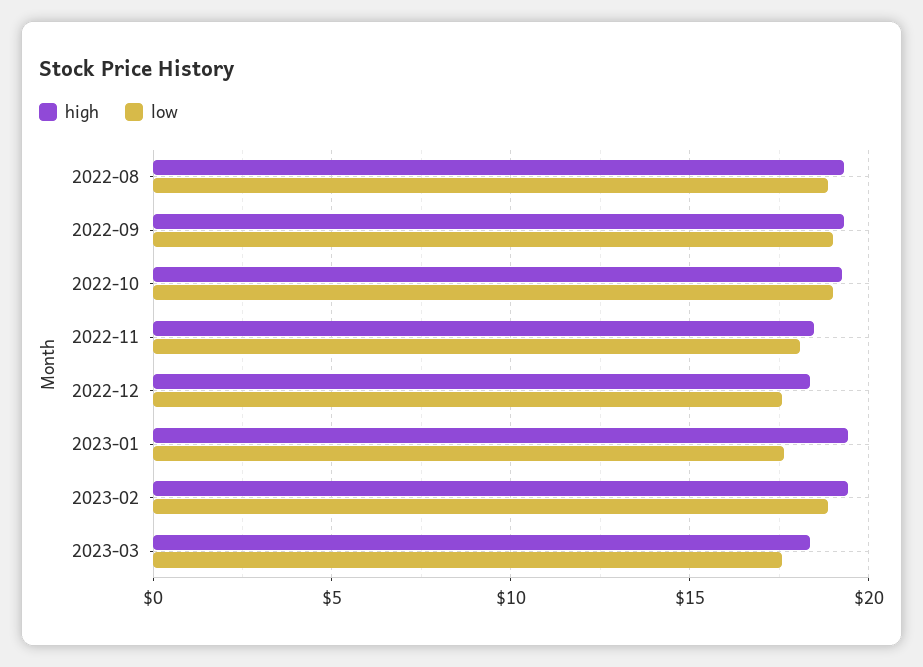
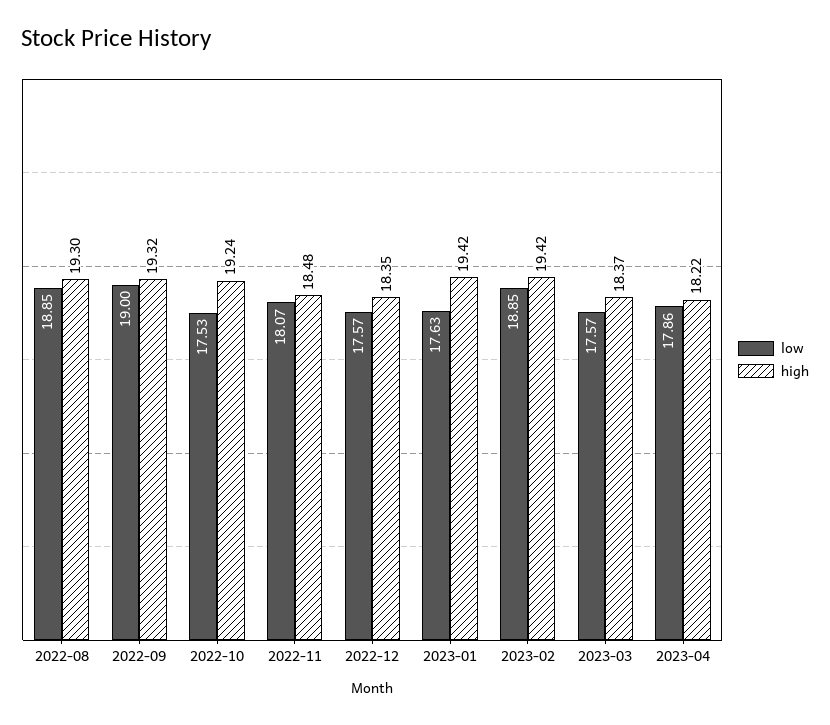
low, 2022-10: 19 -> 17.53
low, 2023-04: none -> 17.86
high, 2023-04: none -> 18.22

